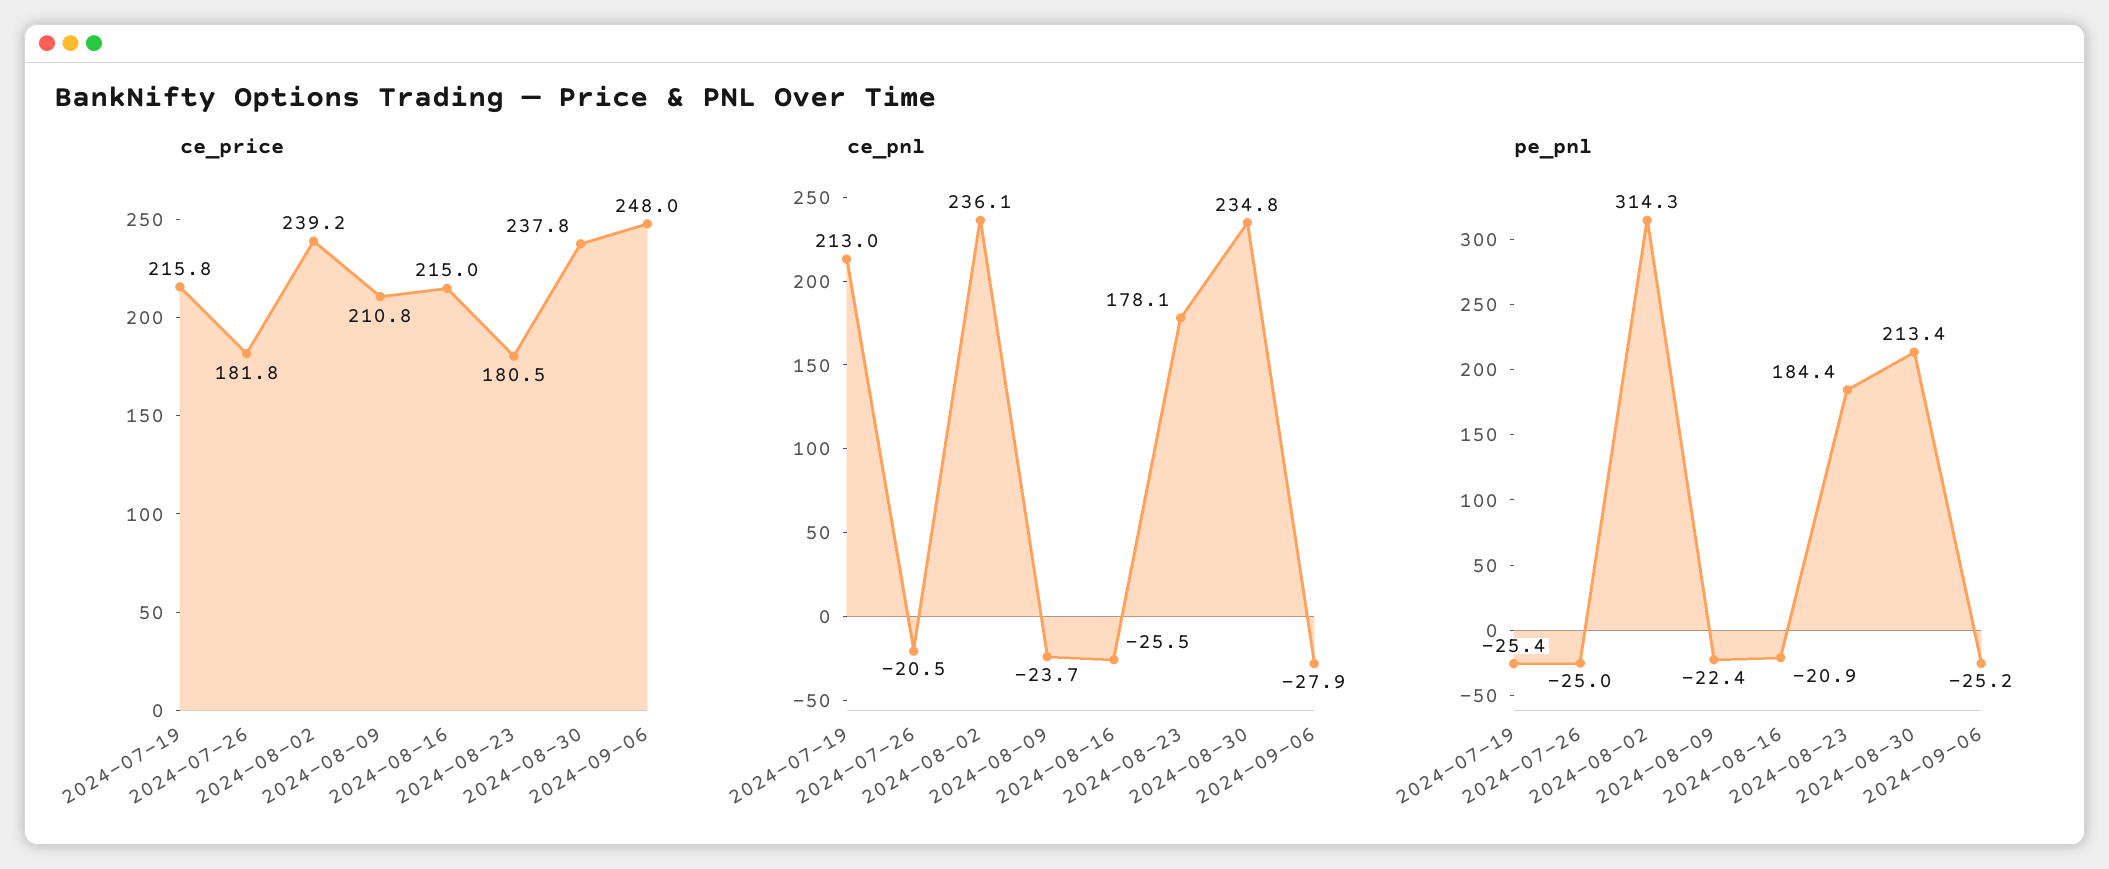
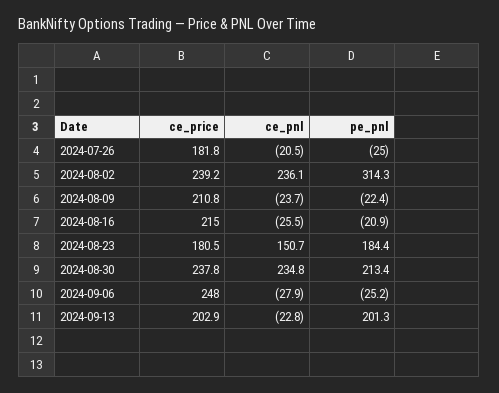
ce_price, 2024-07-19: 215.8 -> none
ce_pnl, 2024-07-19: 213 -> none
ce_pnl, 2024-08-23: 178.1 -> 150.7
pe_pnl, 2024-07-19: -25.4 -> none
ce_price, 2024-09-13: none -> 202.9
ce_pnl, 2024-09-13: none -> -22.8
pe_pnl, 2024-09-13: none -> 201.3

